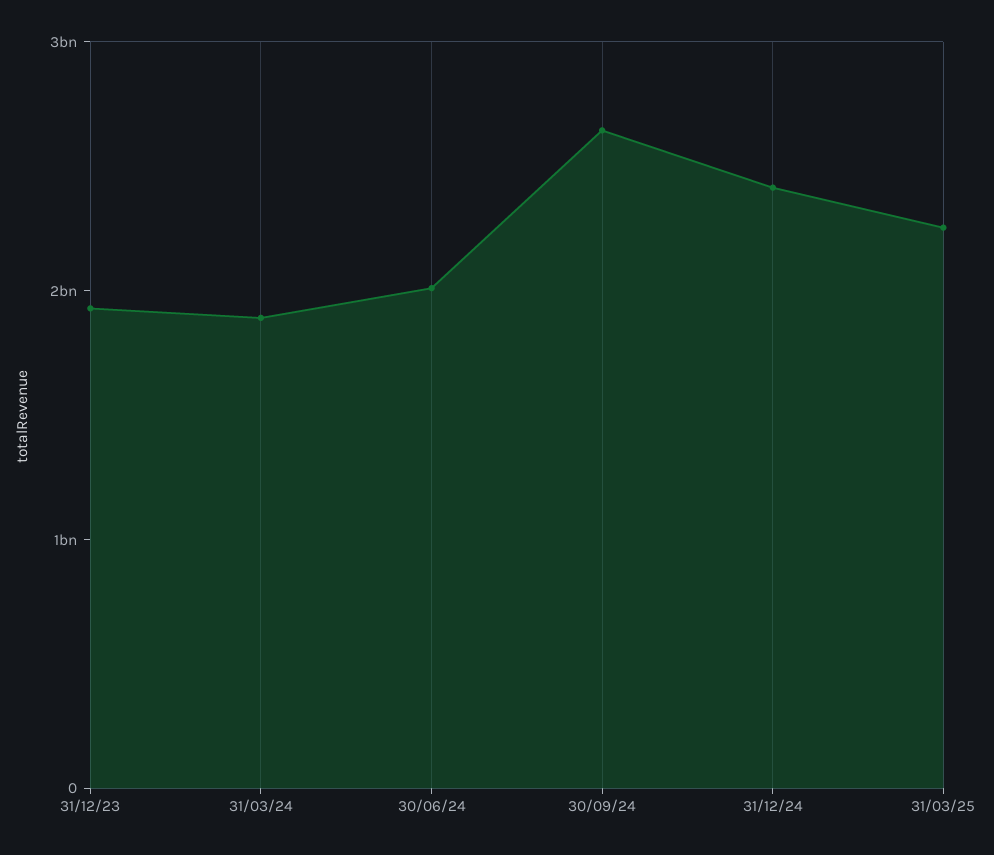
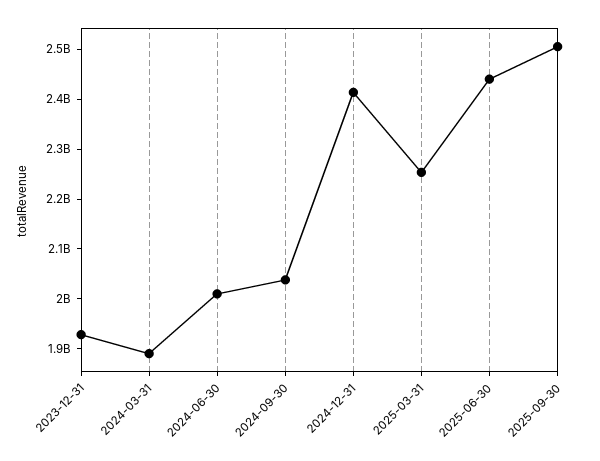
30/09/24: 2600000000 -> 2040000000
2025-06-30: none -> 2440000000
2025-09-30: none -> 2500000000

